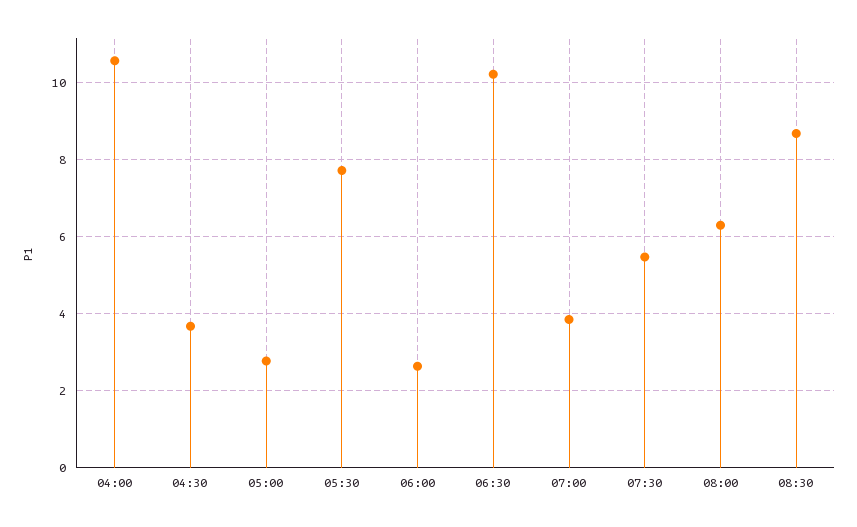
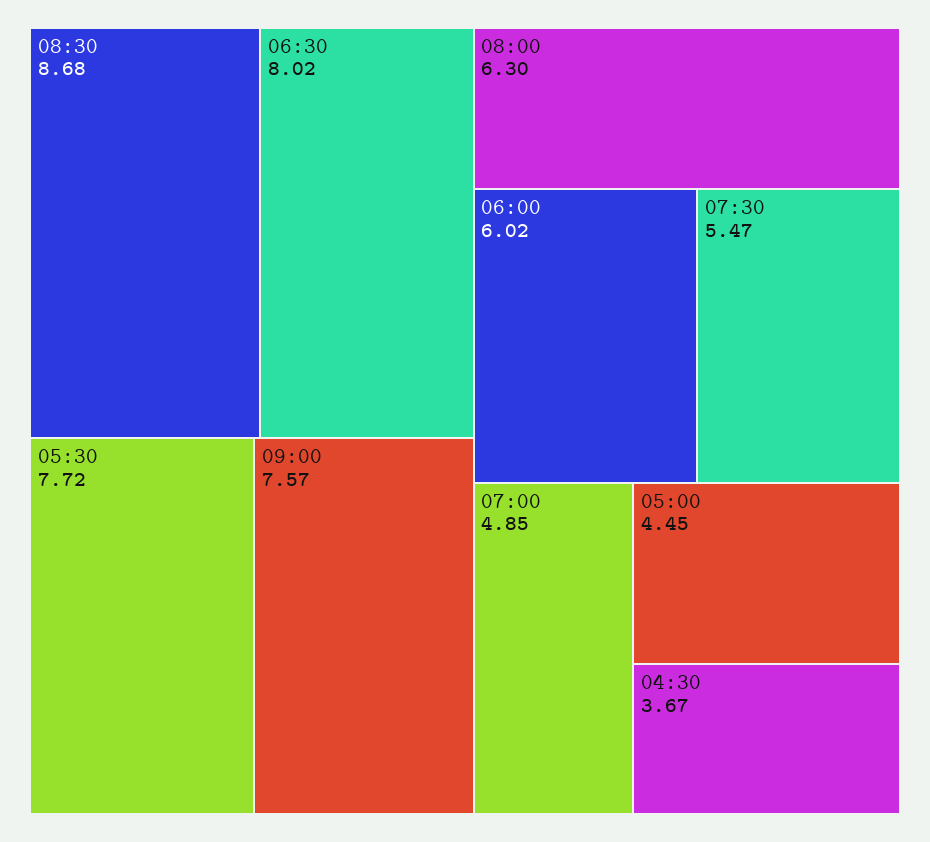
04:00: 10.6 -> none
05:00: 2.8 -> 4.45
06:00: 2.6 -> 6.02
06:30: 10.2 -> 8.02
07:00: 3.8 -> 4.85
09:00: none -> 7.57

